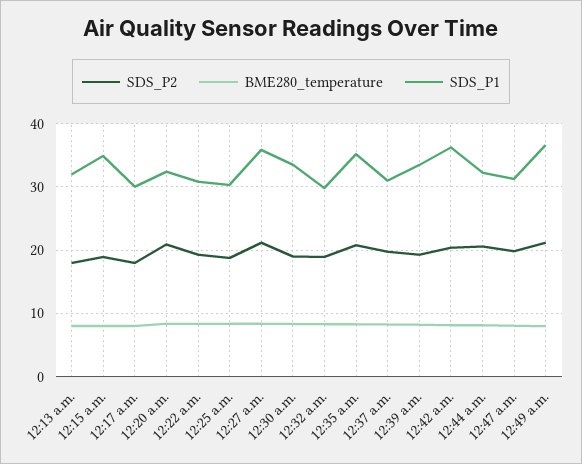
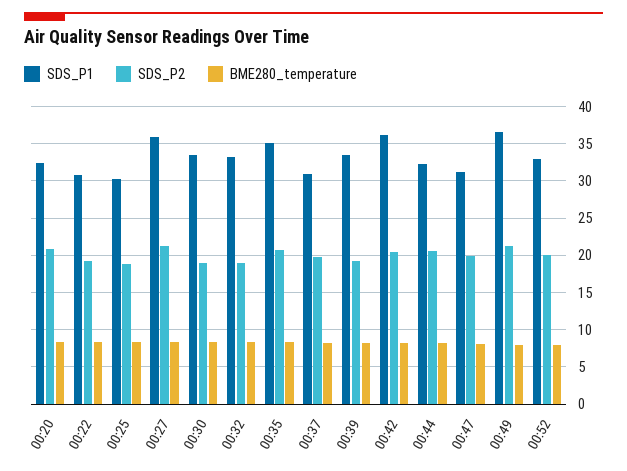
SDS_P2, 12:13 a.m.: 18 -> none
BME280_temperature, 12:13 a.m.: 8 -> none
SDS_P1, 12:13 a.m.: 32 -> none
SDS_P2, 12:15 a.m.: 19 -> none
BME280_temperature, 12:15 a.m.: 8 -> none
SDS_P1, 12:15 a.m.: 35 -> none
SDS_P2, 12:17 a.m.: 18 -> none
BME280_temperature, 12:17 a.m.: 8 -> none
SDS_P1, 12:17 a.m.: 30 -> none
SDS_P1, 12:32 a.m.: 30 -> 33
SDS_P1, 00:52: none -> 33
SDS_P2, 00:52: none -> 20
BME280_temperature, 00:52: none -> 8

